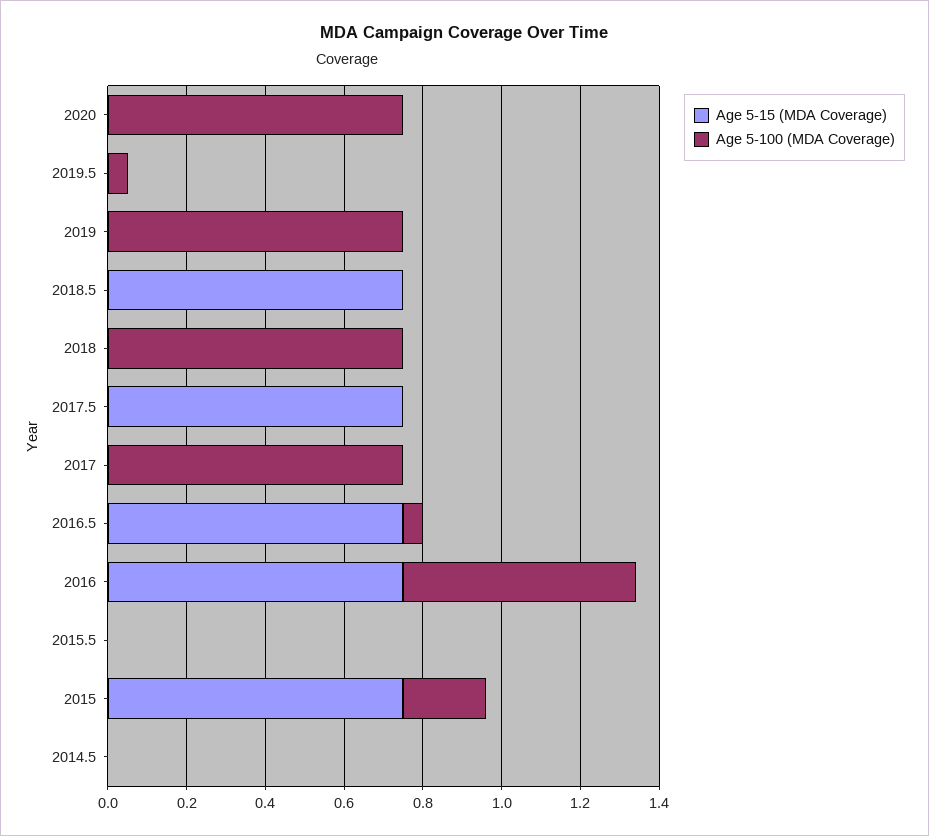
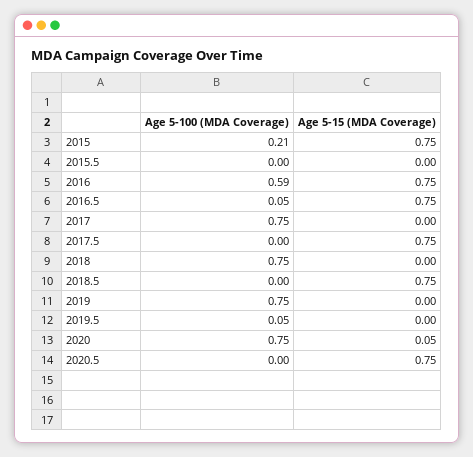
Age 5-15 (MDA Coverage), 2020: 0 -> 0.05
Age 5-15 (MDA Coverage), 2014.5: 0 -> none
Age 5-100 (MDA Coverage), 2014.5: 0 -> none
Age 5-100 (MDA Coverage), 2020.5: none -> 0
Age 5-15 (MDA Coverage), 2020.5: none -> 0.75

